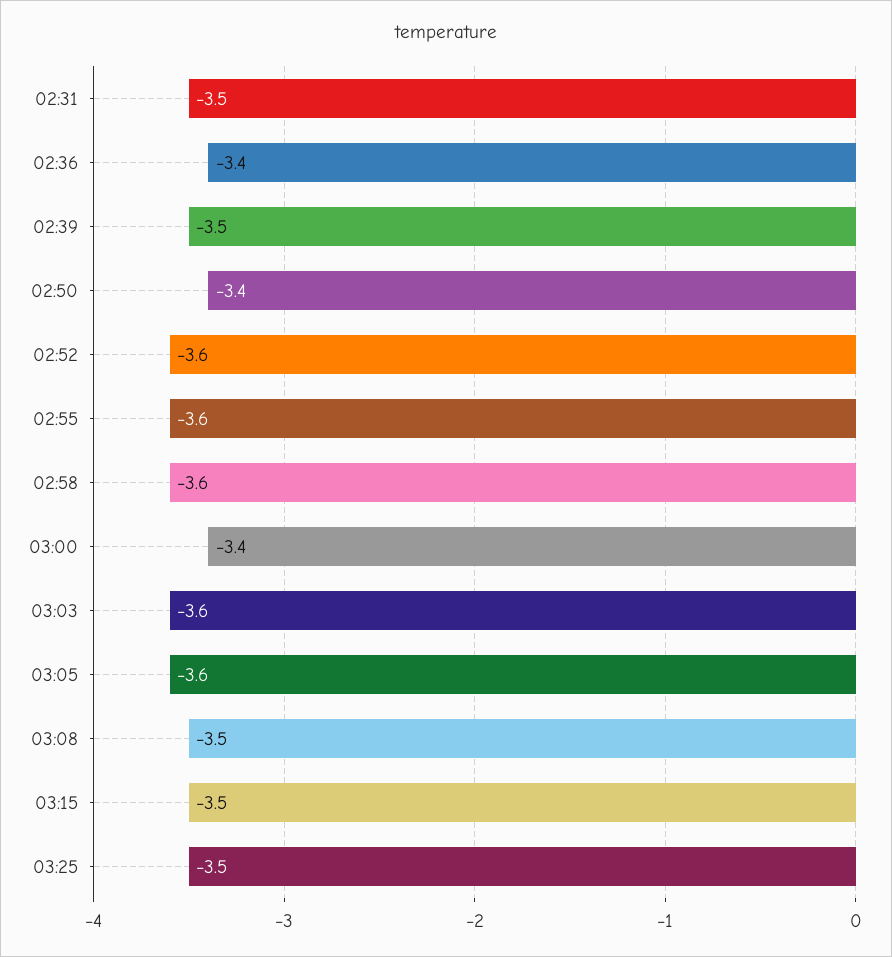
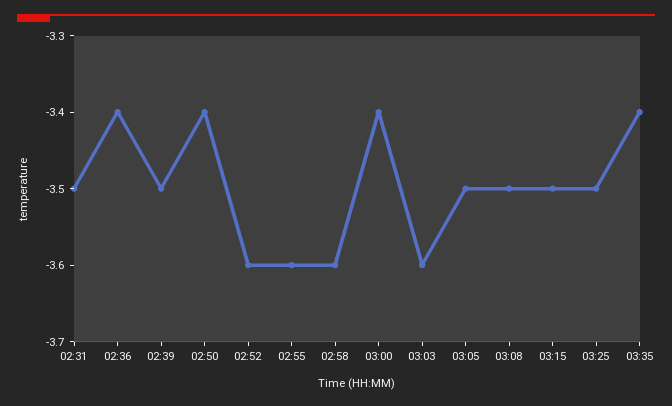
03:05: -3.6 -> -3.5
03:35: none -> -3.4

